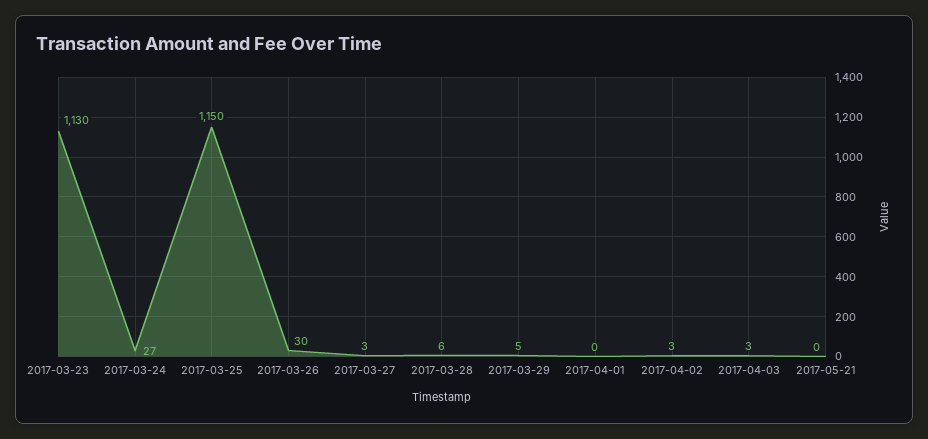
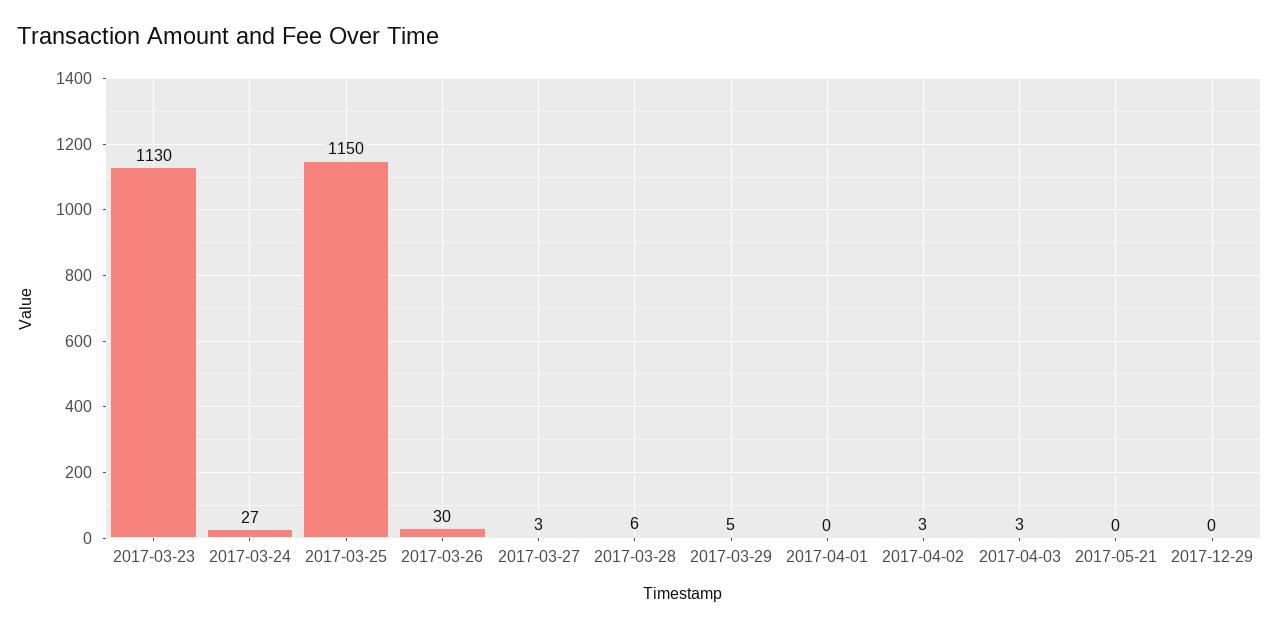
2017-12-29: none -> 0

